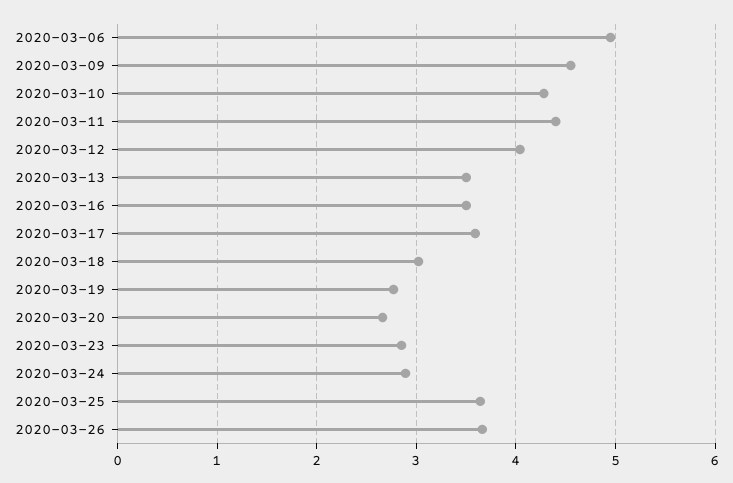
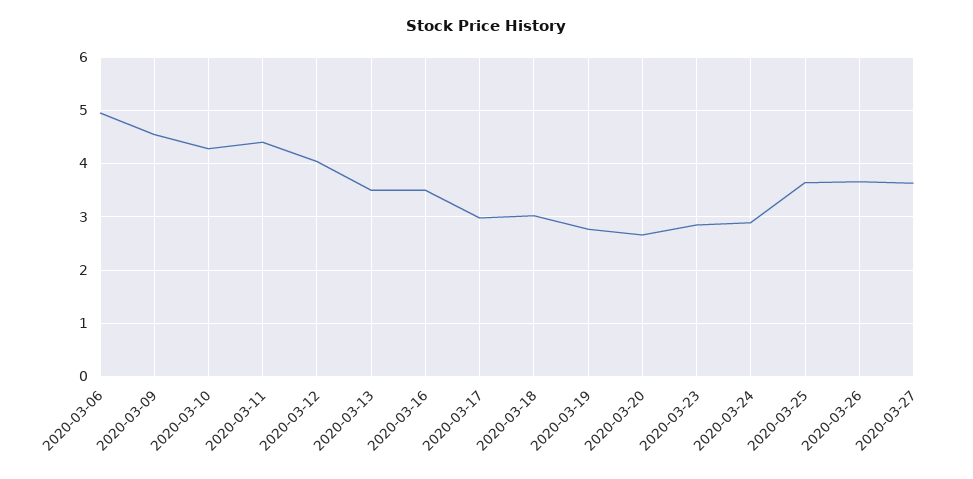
2020-03-17: 3.6 -> 3
2020-03-27: none -> 3.6

